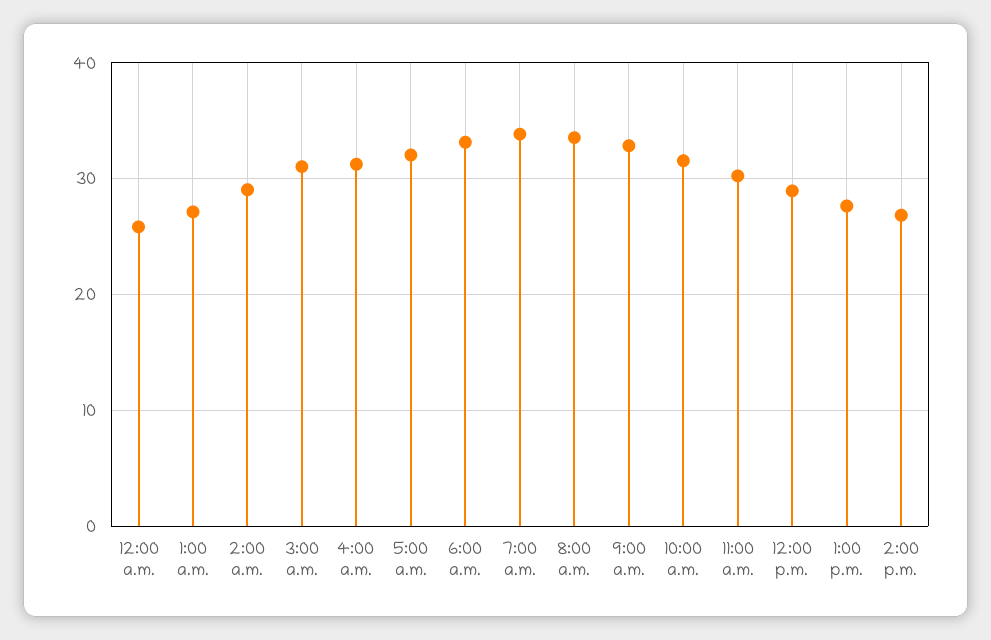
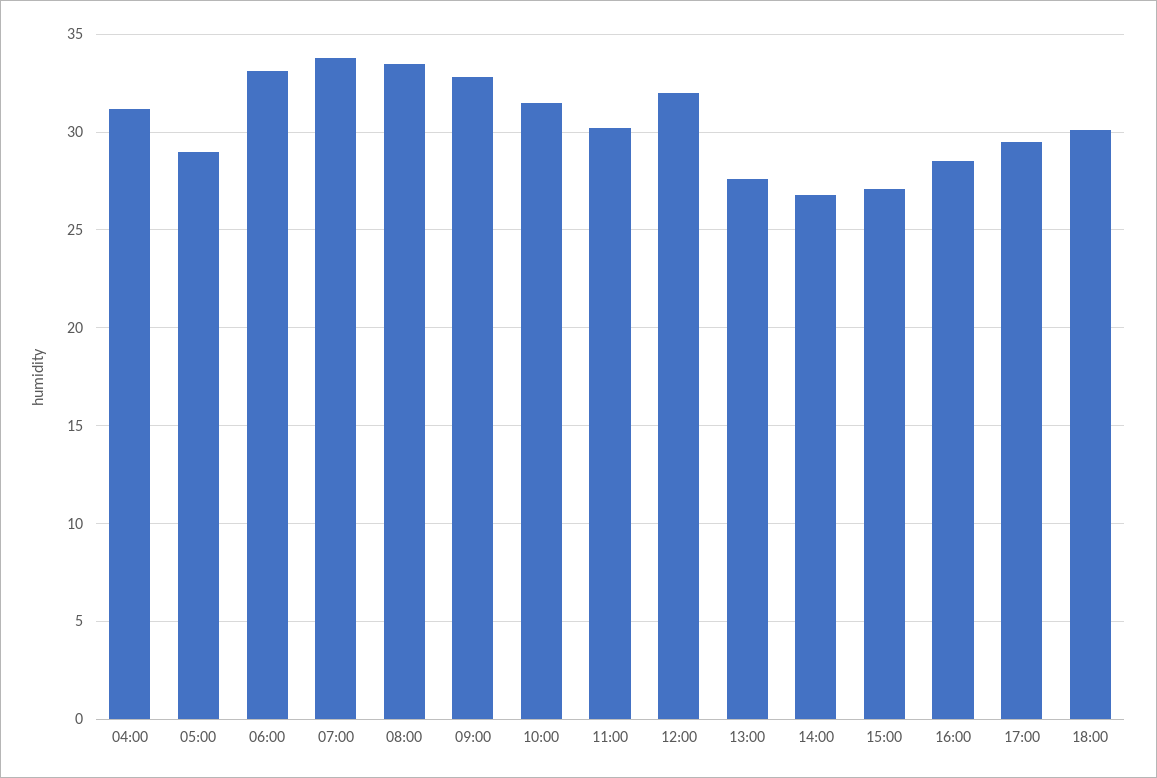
12:00 a.m.: 26 -> none
1:00 a.m.: 27 -> none
2:00 a.m.: 29 -> none
3:00 a.m.: 31 -> none
5:00 a.m.: 32 -> 29
12:00 p.m.: 29 -> 32
15:00: none -> 27
16:00: none -> 28.5
17:00: none -> 29.5
18:00: none -> 30

